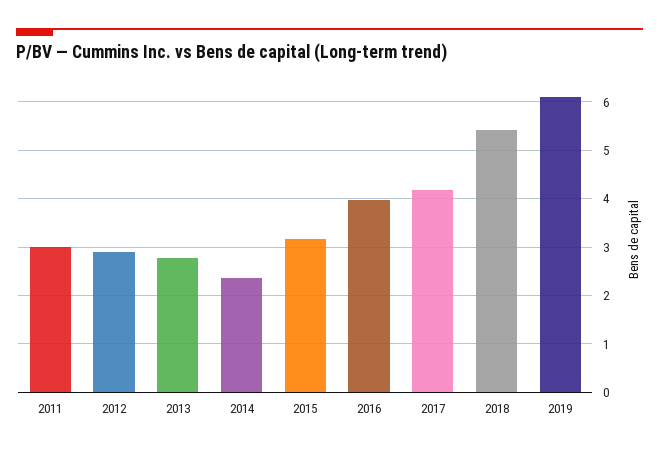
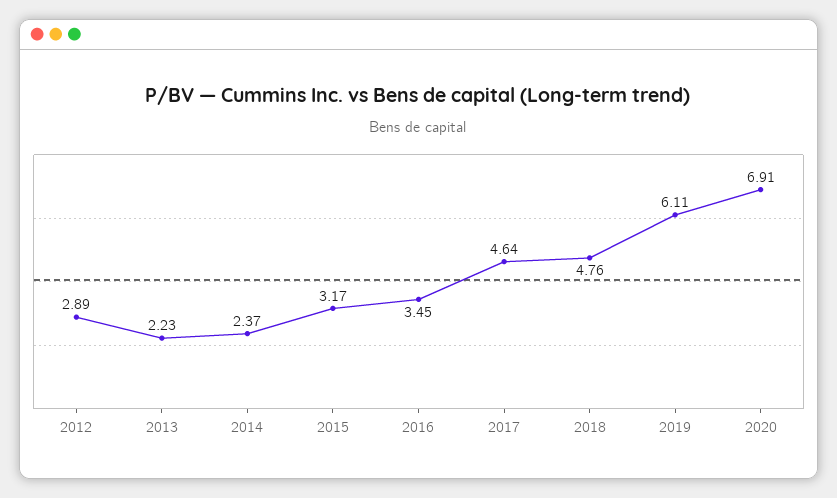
2011: 3 -> none
2013: 2.8 -> 2.23
2016: 4 -> 3.45
2017: 4.2 -> 4.64
2018: 5.4 -> 4.76
2020: none -> 6.91

